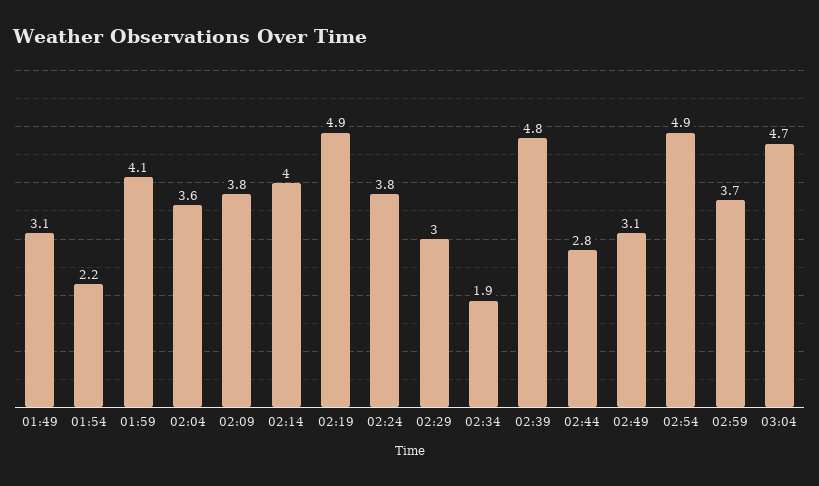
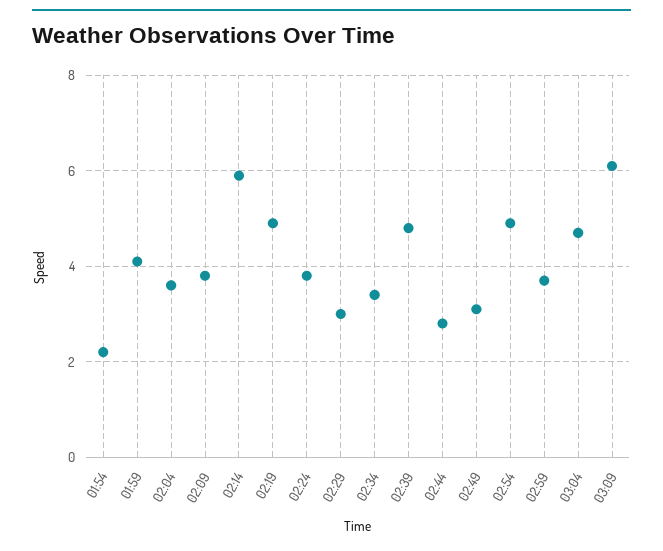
01:49: 3.1 -> none
02:14: 4 -> 6
02:34: 1.9 -> 3.5
03:09: none -> 6

